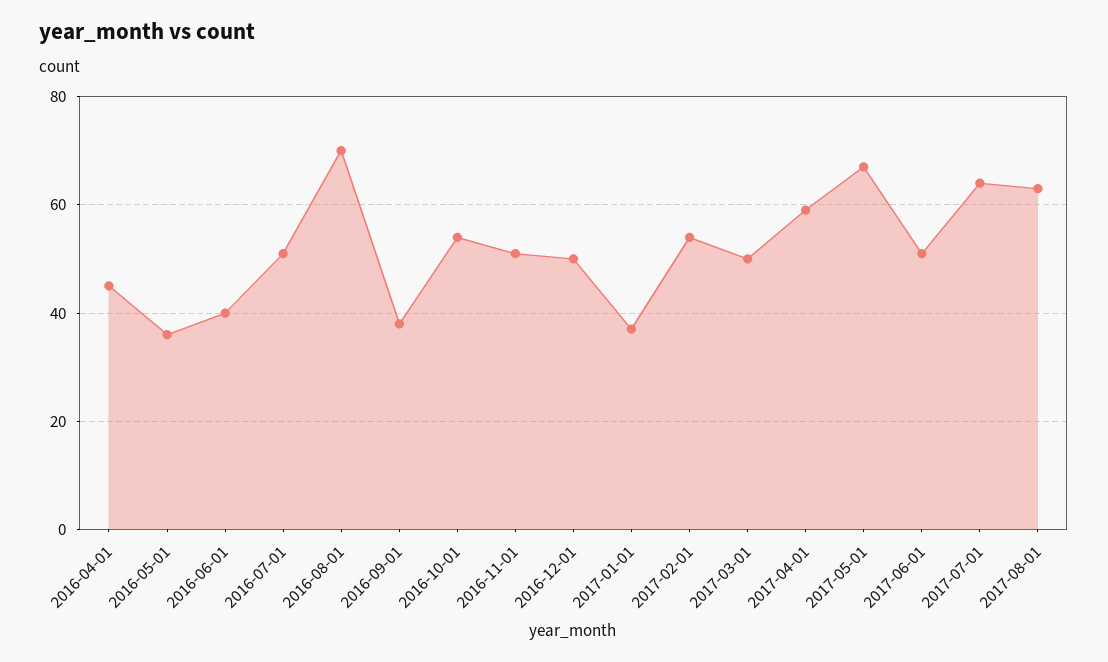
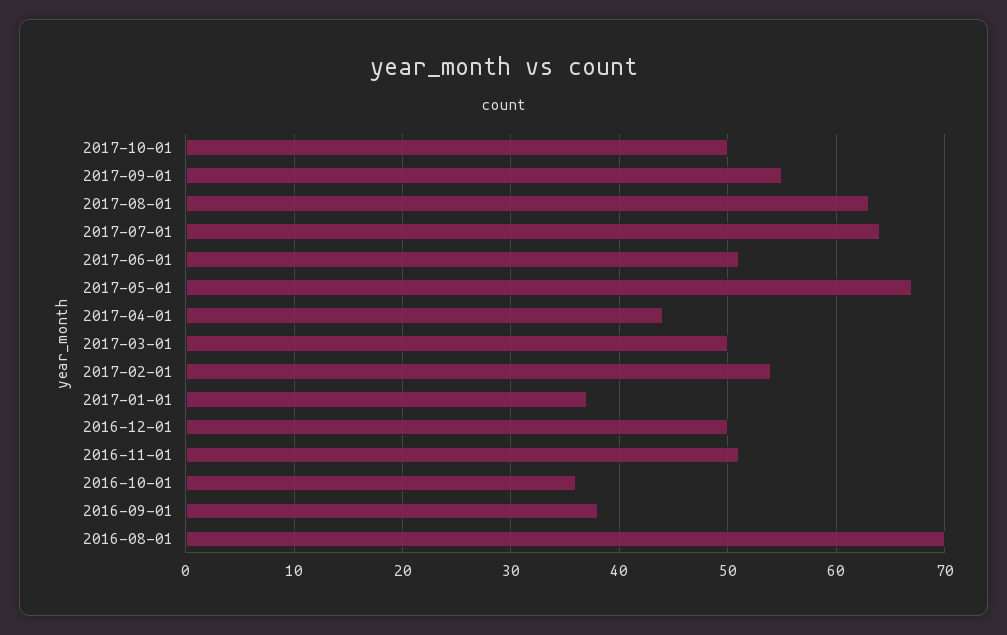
2016-04-01: 45 -> none
2016-05-01: 35 -> none
2016-06-01: 40 -> none
2016-07-01: 50 -> none
2016-10-01: 55 -> 36
2017-04-01: 60 -> 44
2017-10-01: none -> 50
2017-09-01: none -> 55

